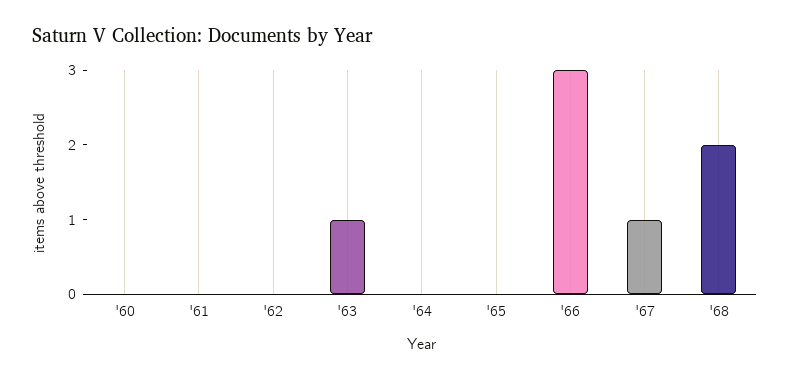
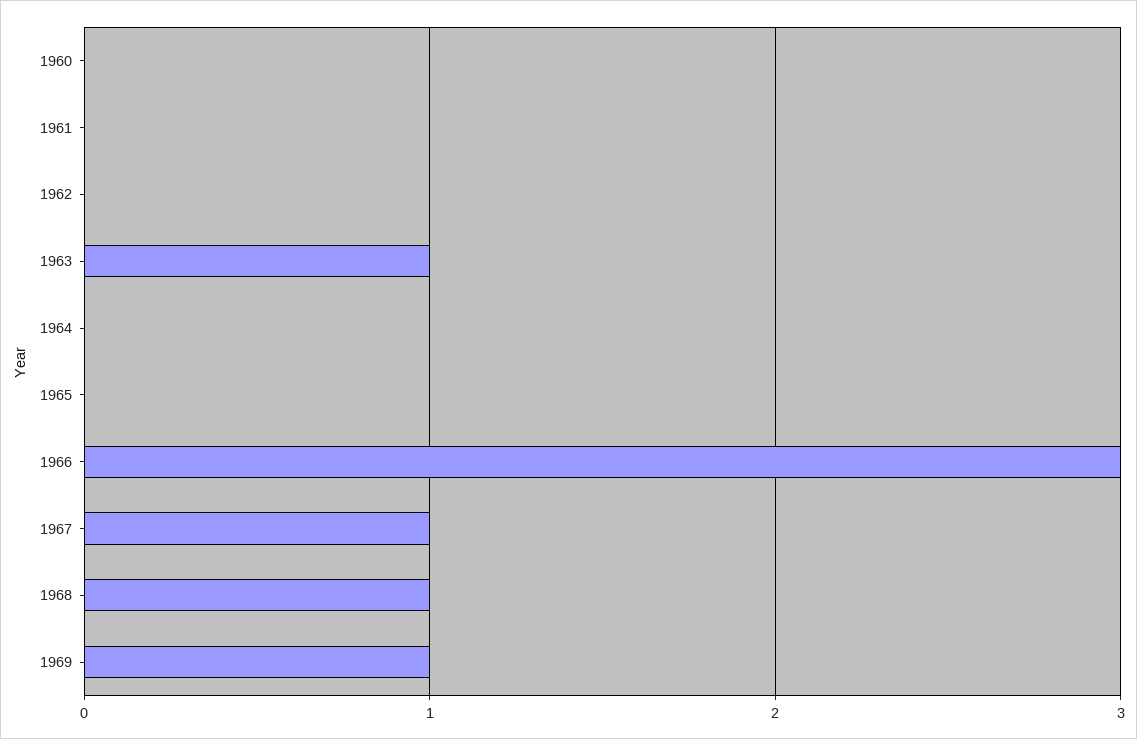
'68: 2 -> 1
1969: none -> 1

